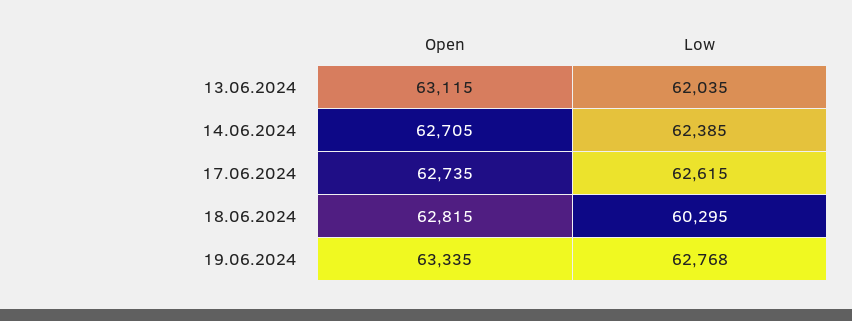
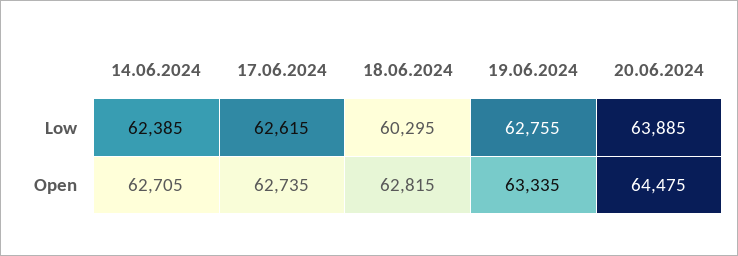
Open, 13.06.2024: 63115 -> none
Low, 13.06.2024: 62035 -> none
Low, 19.06.2024: 62768 -> 62755
Low, 20.06.2024: none -> 63885
Open, 20.06.2024: none -> 64475

